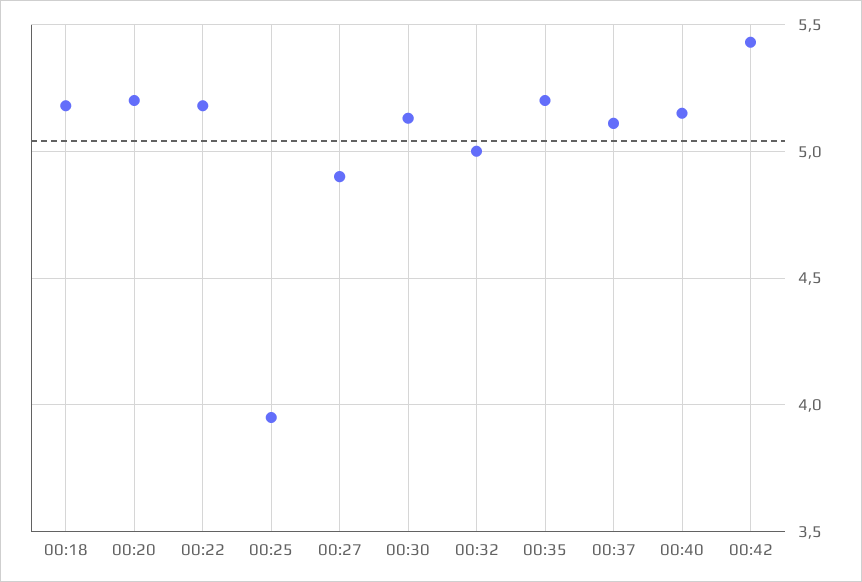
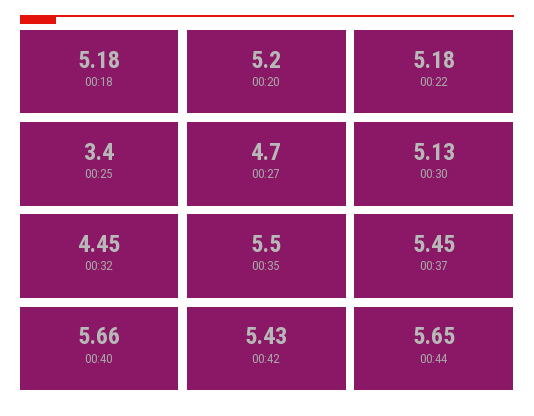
00:25: 3.95 -> 3.4
00:27: 4.9 -> 4.7
00:32: 5 -> 4.45
00:35: 5.2 -> 5.5
00:37: 5.1 -> 5.45
00:40: 5.15 -> 5.66
00:44: none -> 5.65

